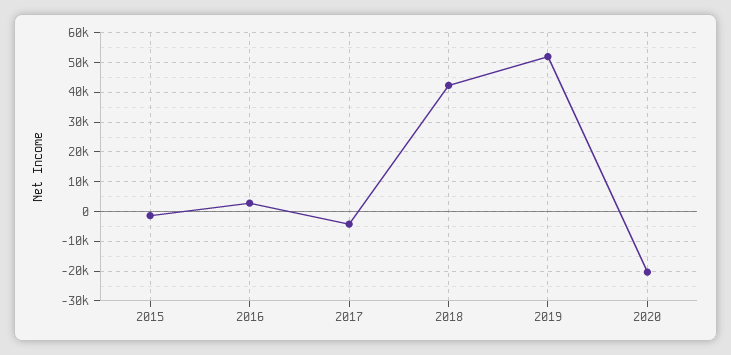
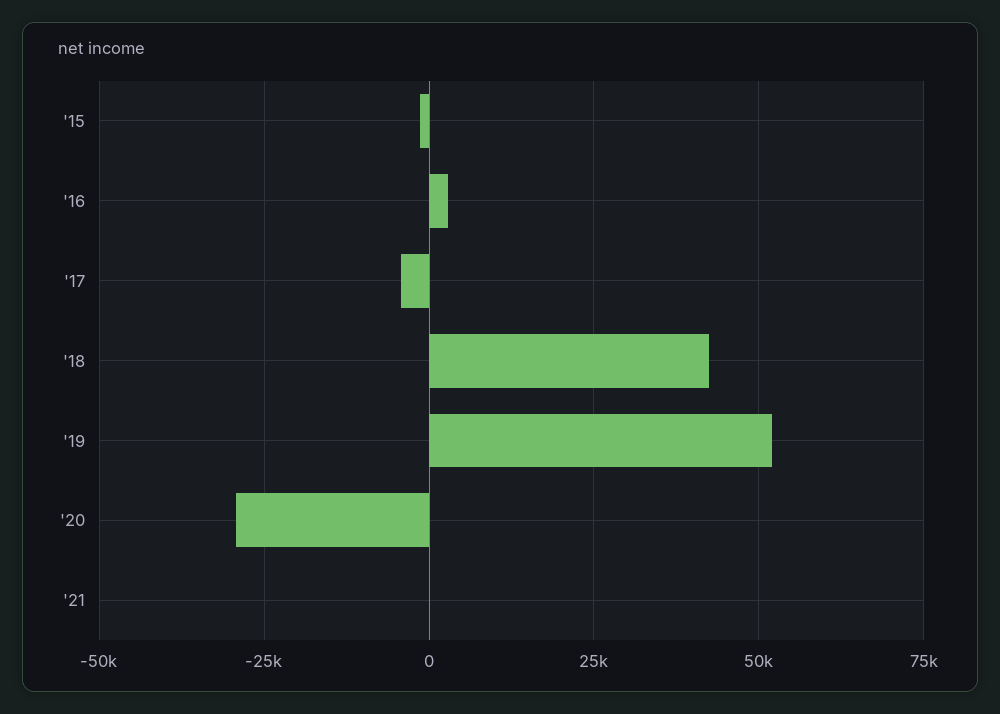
2020: -20000 -> -30000
'21: none -> 0

